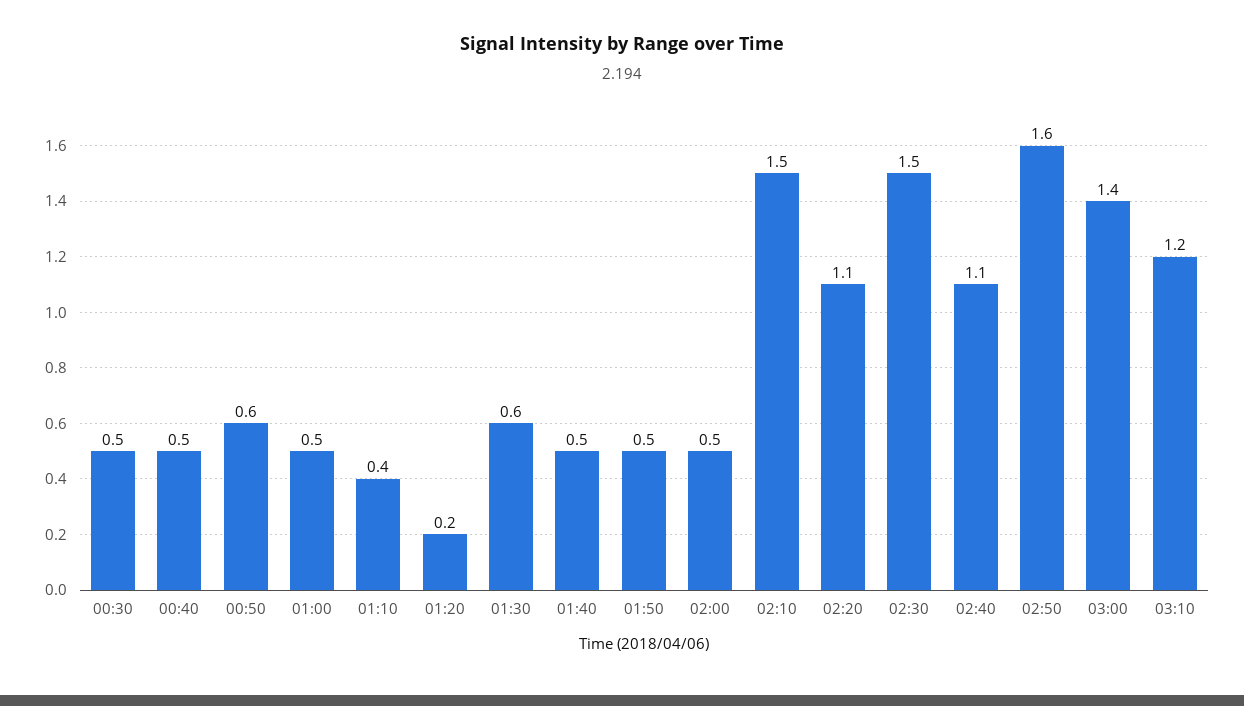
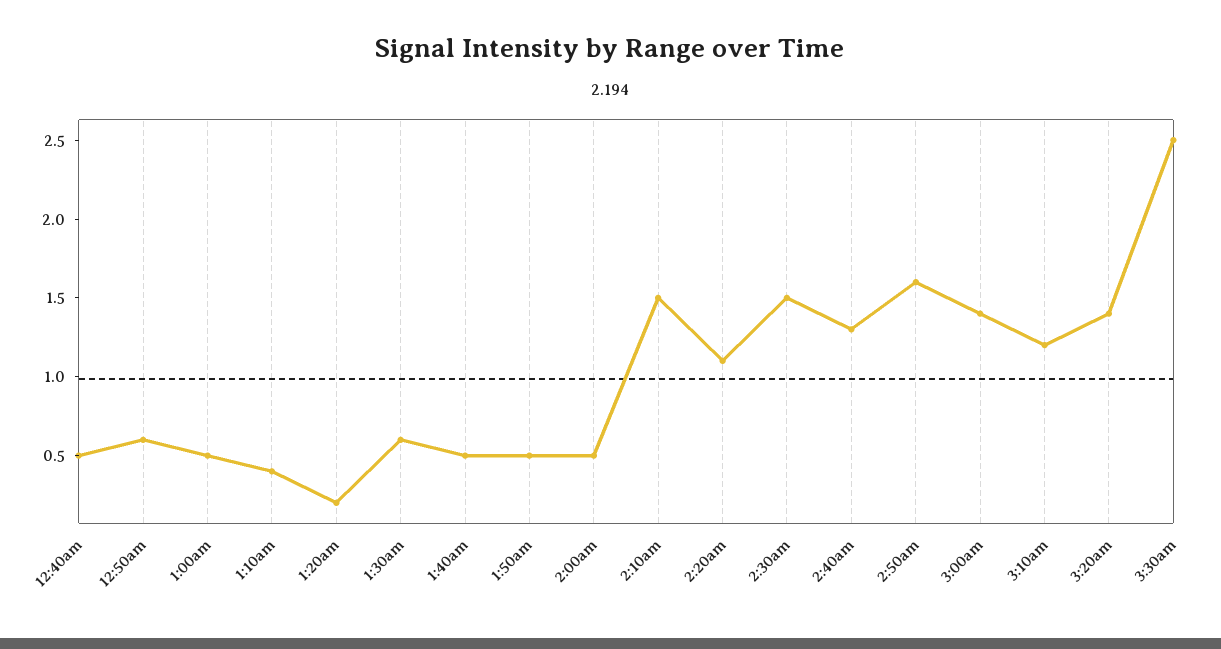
00:30: 0.5 -> none
02:40: 1.1 -> 1.3
3:20am: none -> 1.4
3:30am: none -> 2.5

